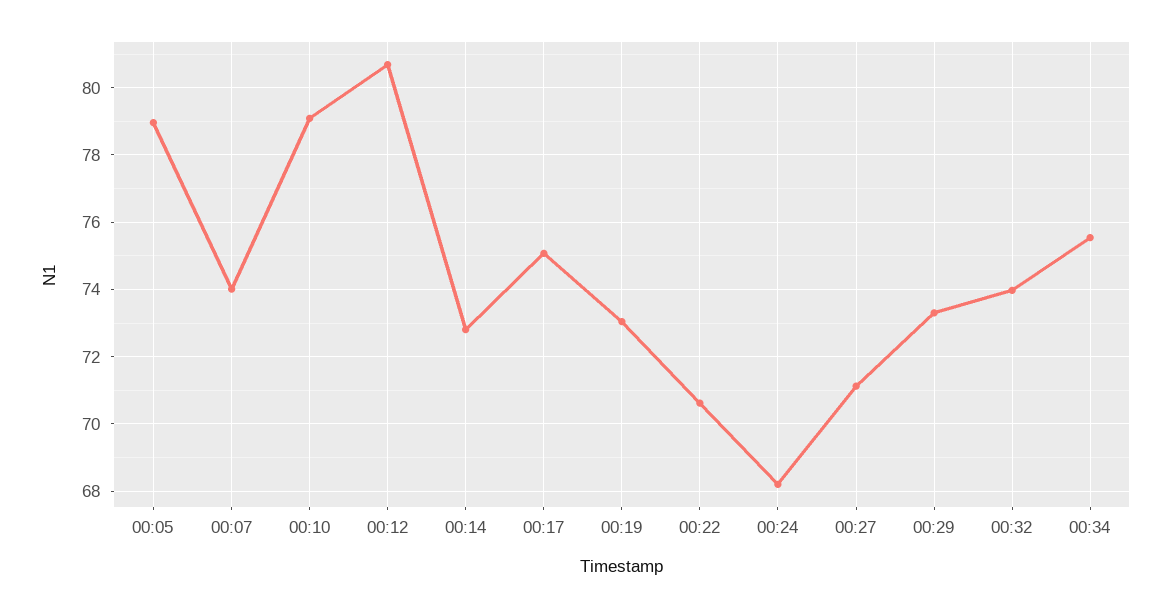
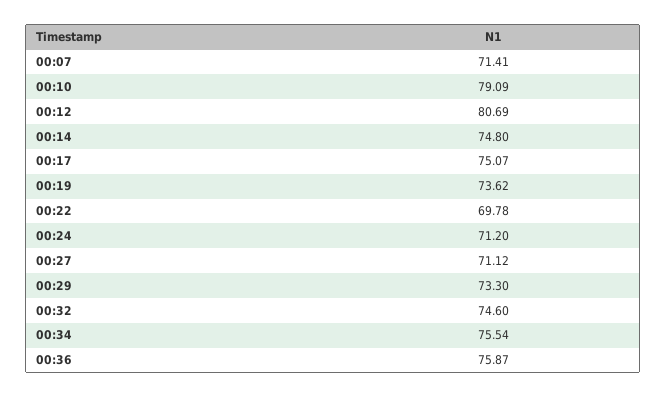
00:05: 79 -> none
00:07: 74 -> 71.41
00:14: 72.8 -> 74.8
00:19: 73 -> 73.62
00:22: 70.6 -> 69.78
00:24: 68.2 -> 71.2
00:32: 74 -> 74.6
00:36: none -> 75.87

